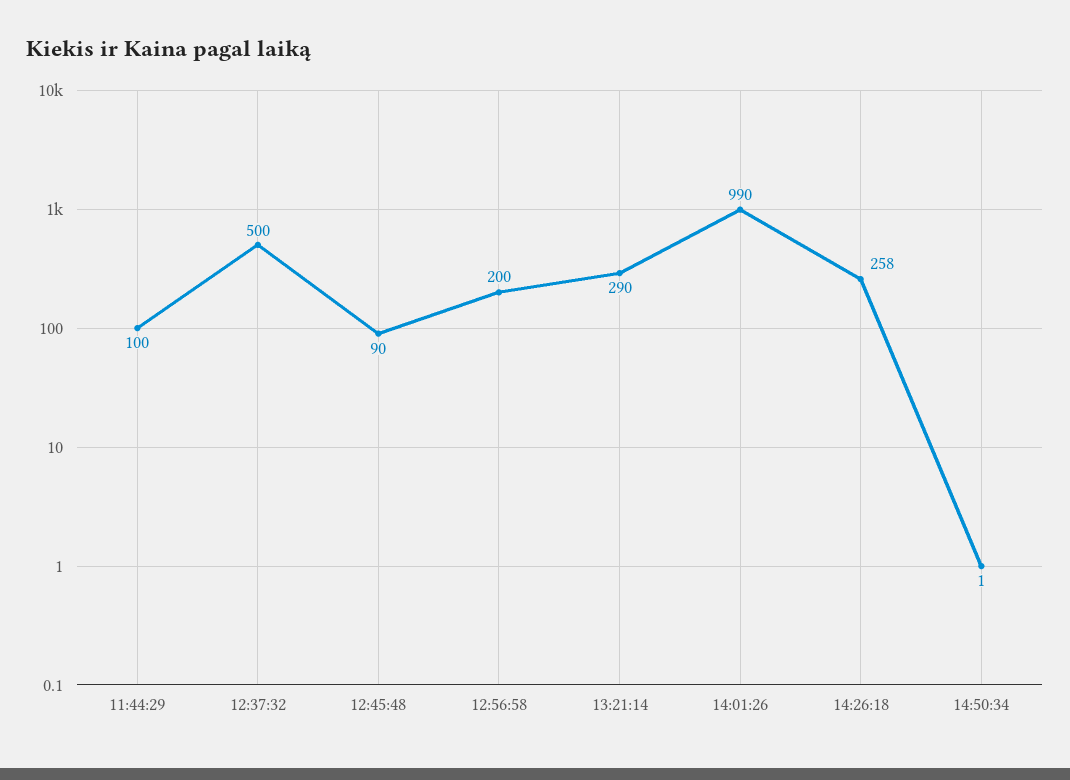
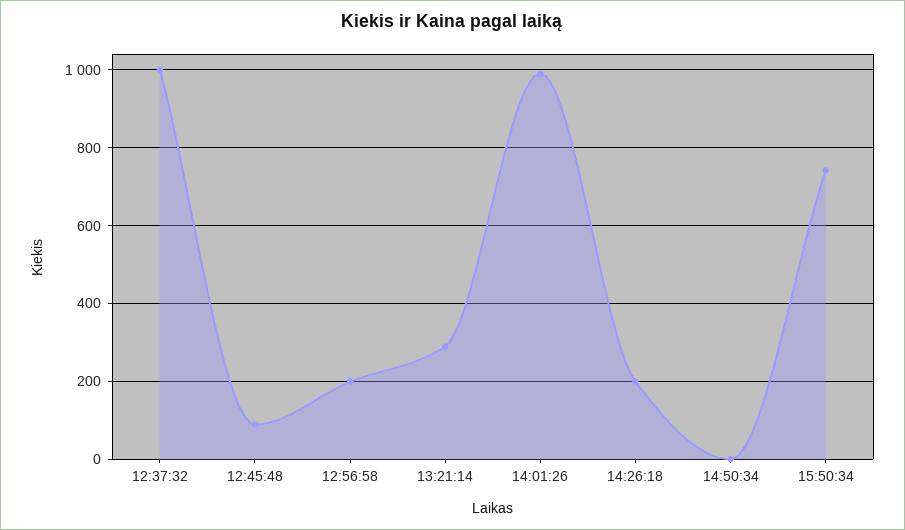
11:44:29: 100 -> none
12:37:32: 500 -> 1000
14:26:18: 258 -> 200
15:50:34: none -> 740

